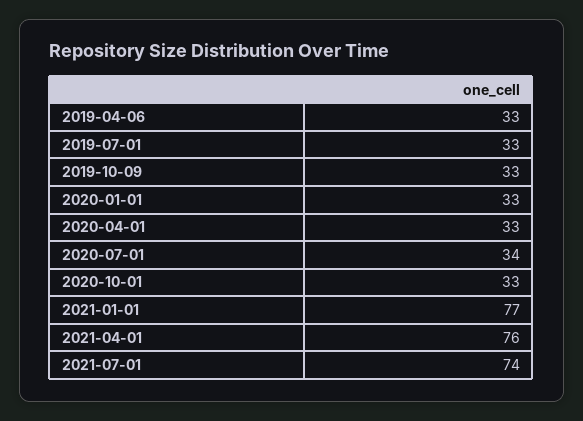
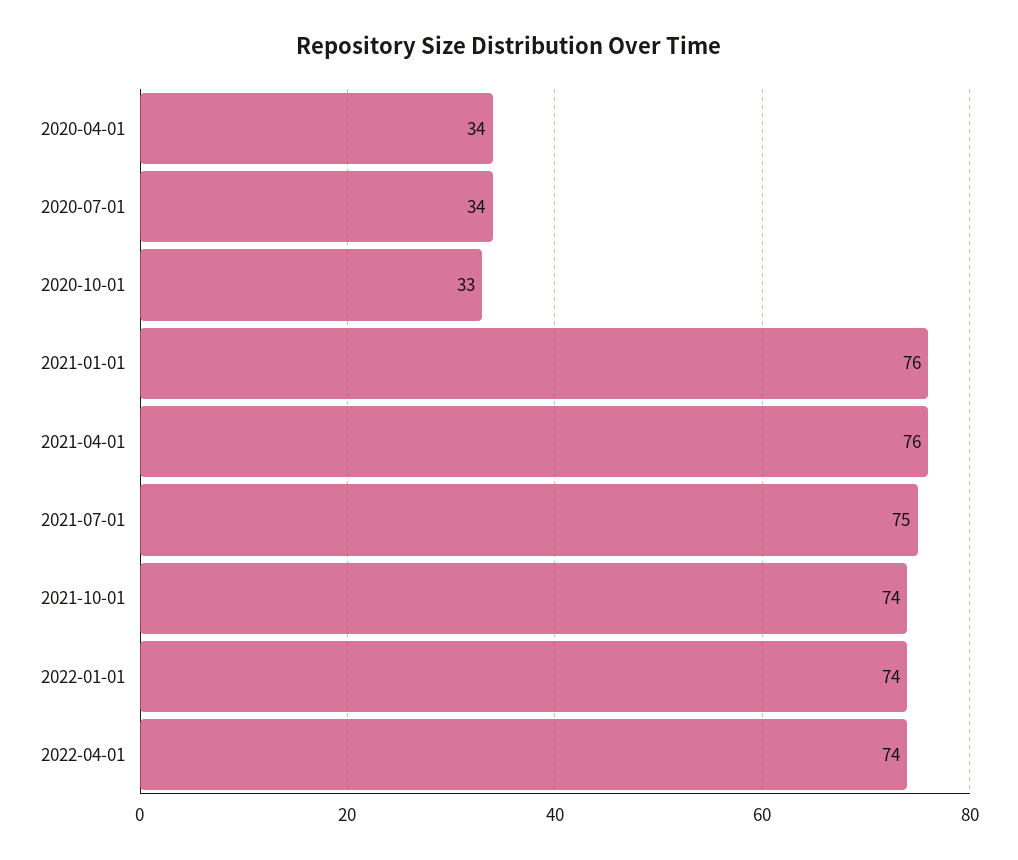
2019-04-06: 33 -> none
2019-07-01: 33 -> none
2019-10-09: 33 -> none
2020-01-01: 33 -> none
2020-04-01: 33 -> 34
2021-01-01: 77 -> 76
2021-07-01: 74 -> 75
2021-10-01: none -> 74
2022-01-01: none -> 74
2022-04-01: none -> 74

